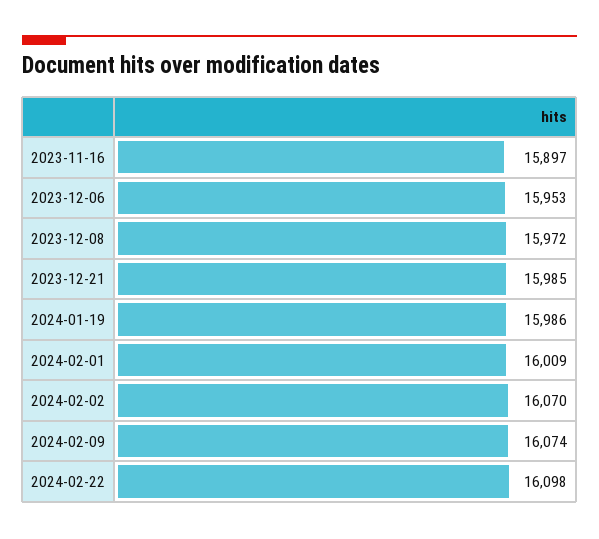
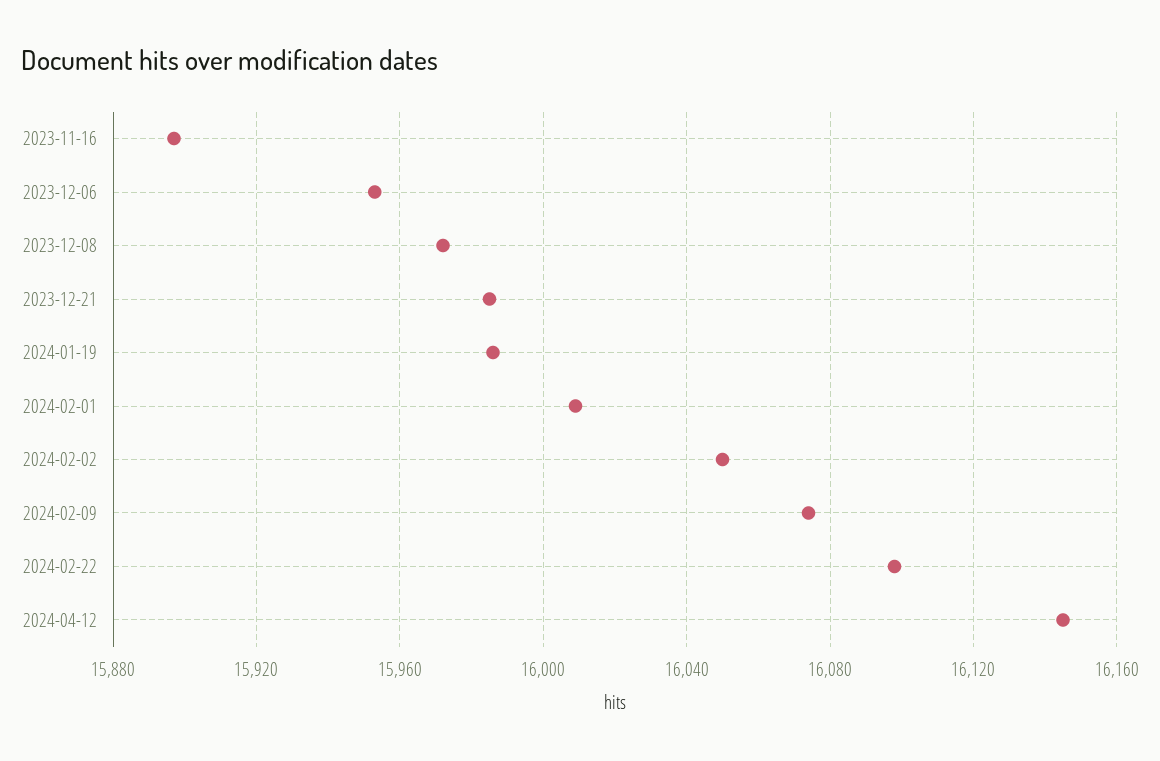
2024-02-02: 16070 -> 16050
2024-04-12: none -> 16145

